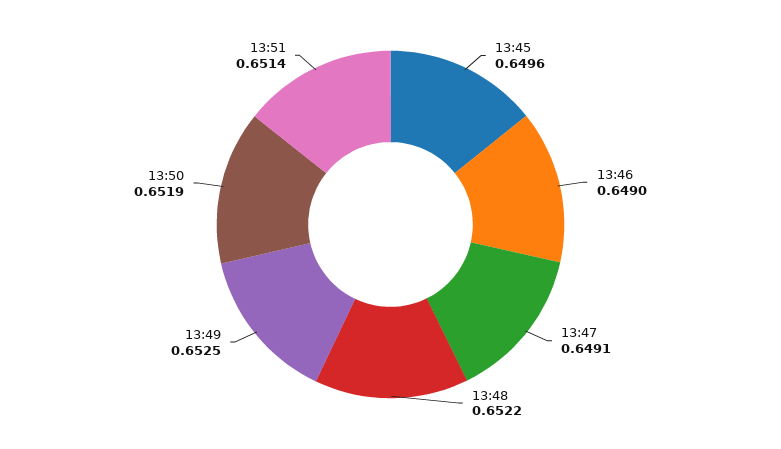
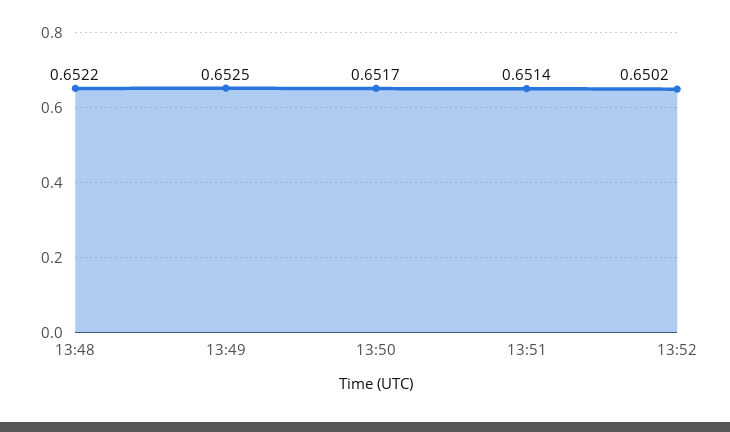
13:45: 0.6496 -> none
13:46: 0.649 -> none
13:47: 0.6491 -> none
13:50: 0.6519 -> 0.6517
13:52: none -> 0.6502

